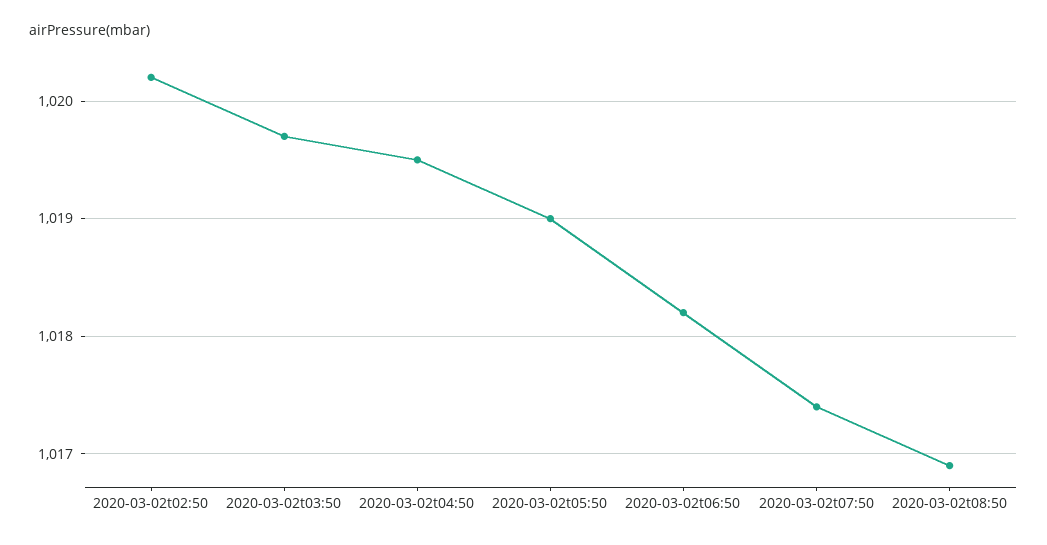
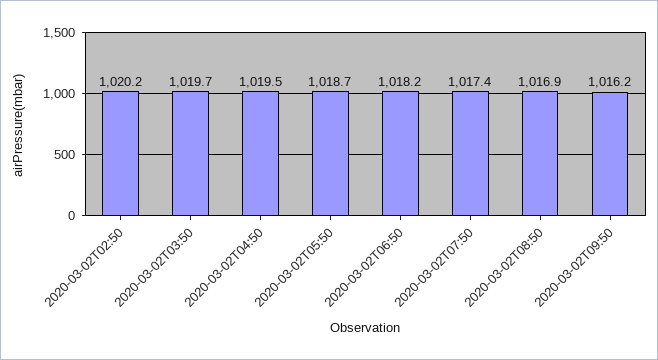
2020-03-02t05:50: 1019 -> 1018.7
2020-03-02T09:50: none -> 1016.2

